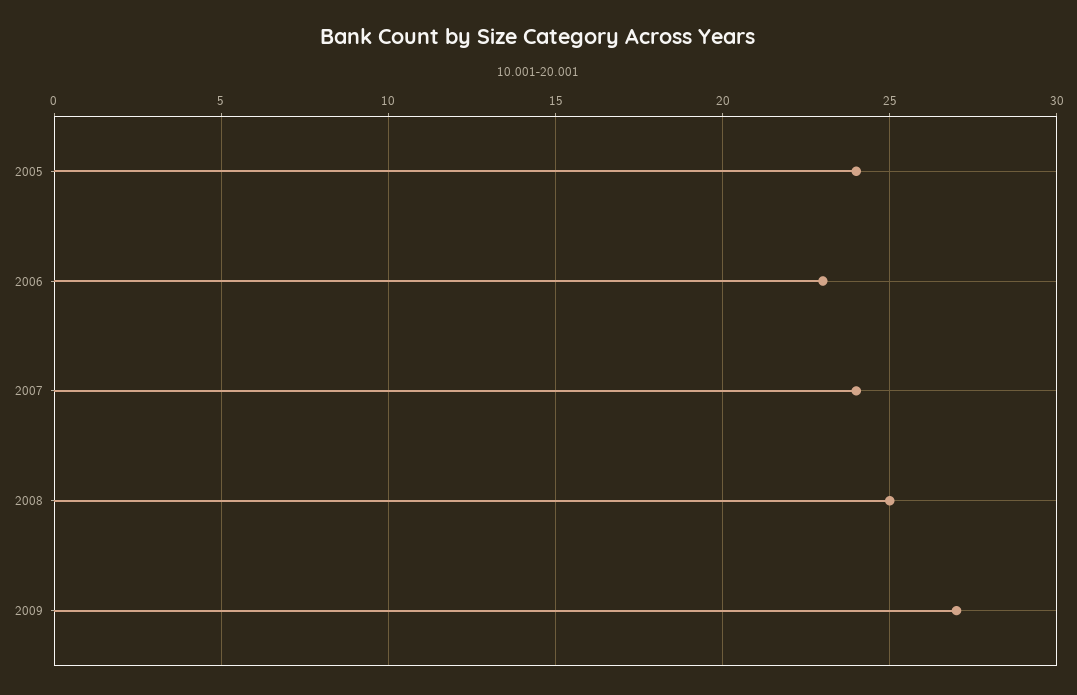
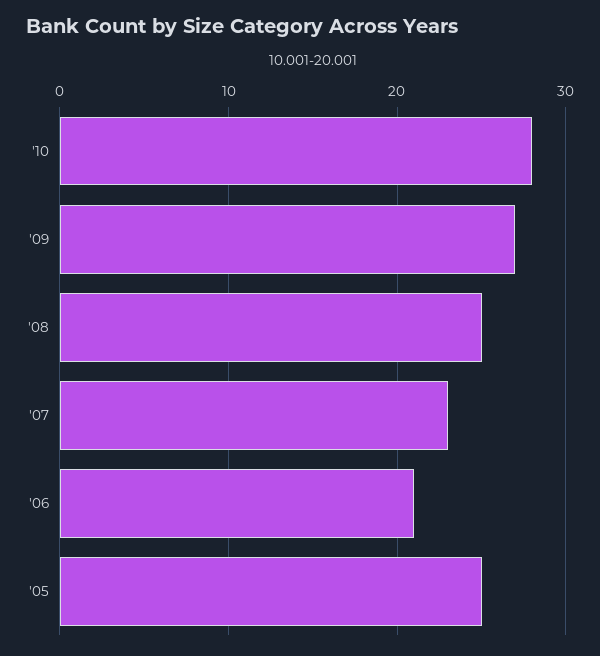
2005: 24 -> 25
2006: 23 -> 21
2007: 24 -> 23
'10: none -> 28

